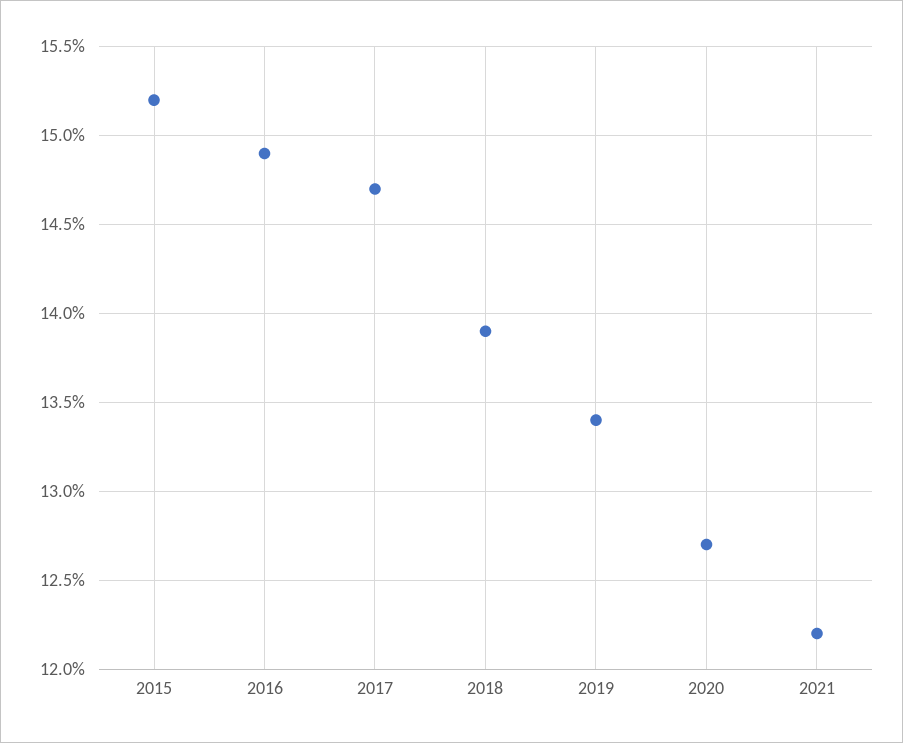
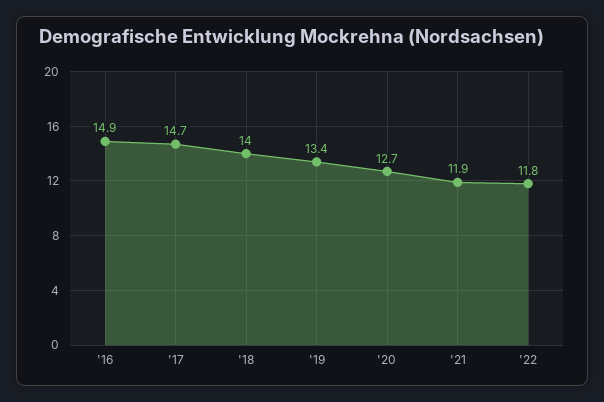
2015: 15.2 -> none
2018: 13.9 -> 14
2021: 12.2 -> 11.9
'22: none -> 11.8

